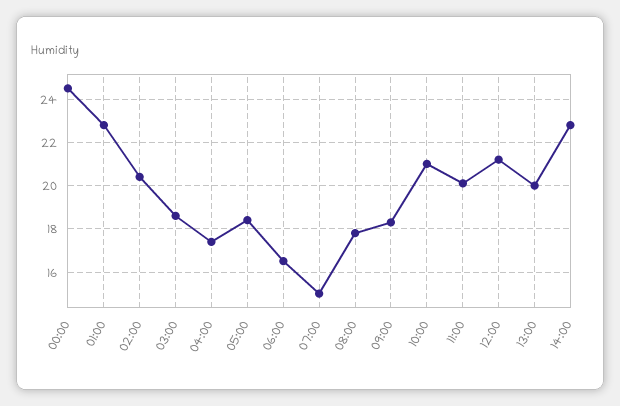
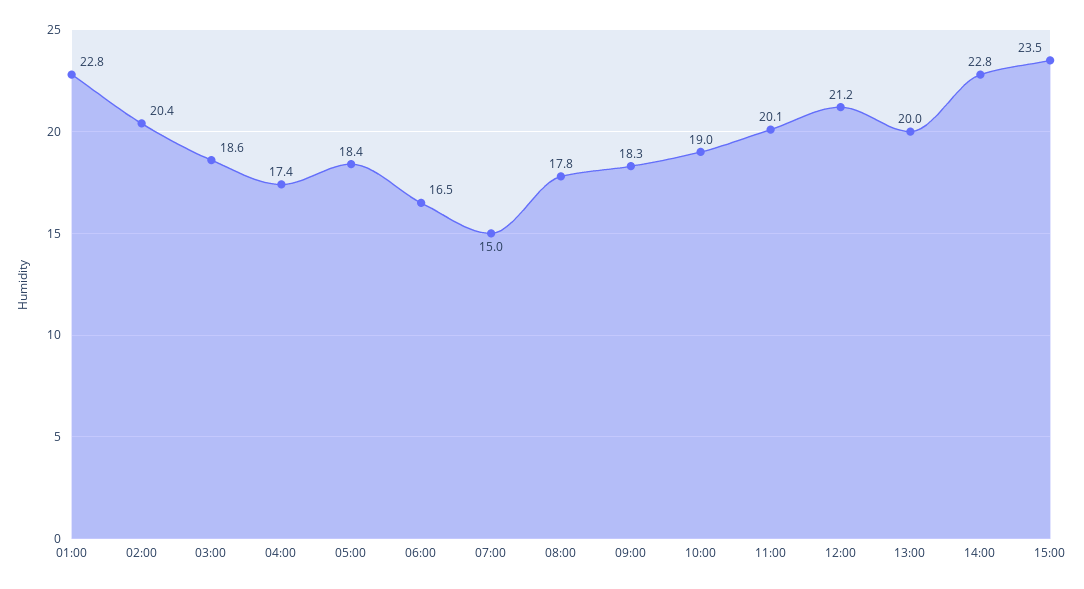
00:00: 24.5 -> none
10:00: 21 -> 19
15:00: none -> 23.5

